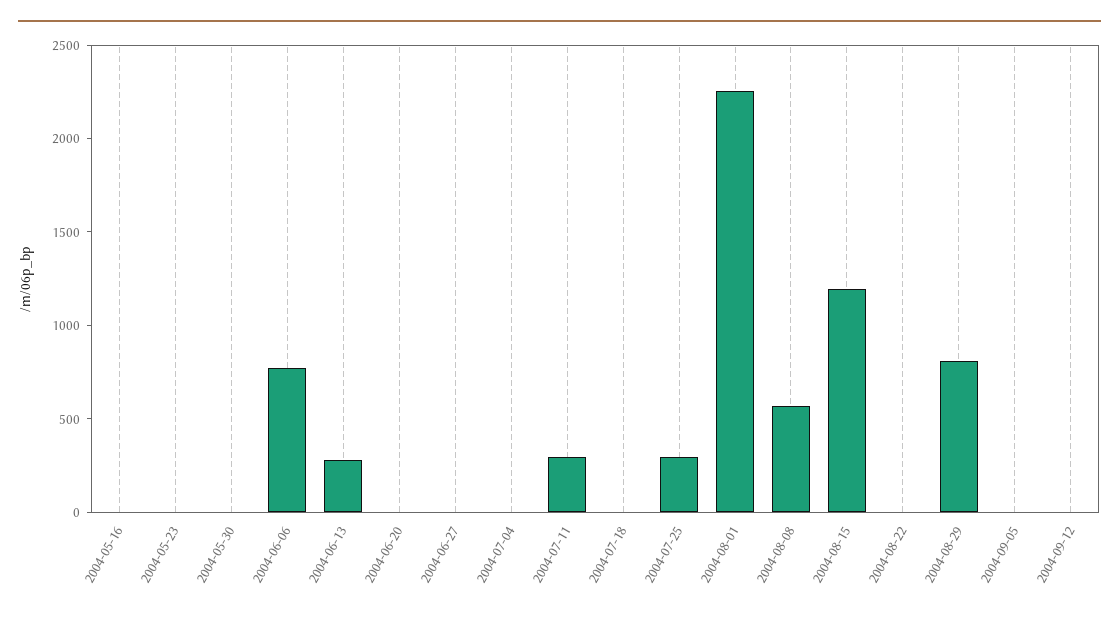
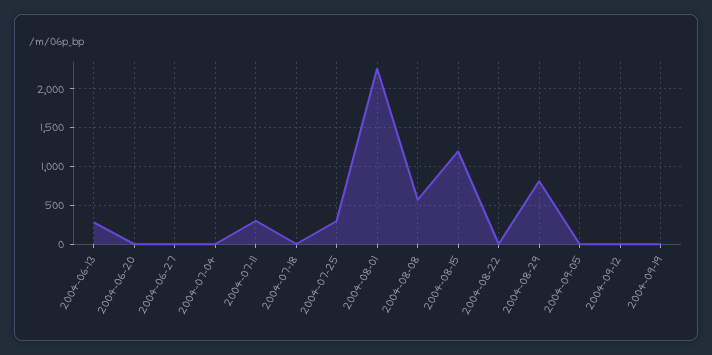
2004-05-16: 0 -> none
2004-05-23: 0 -> none
2004-05-30: 0 -> none
2004-06-06: 800 -> none
2004-09-19: none -> 0

